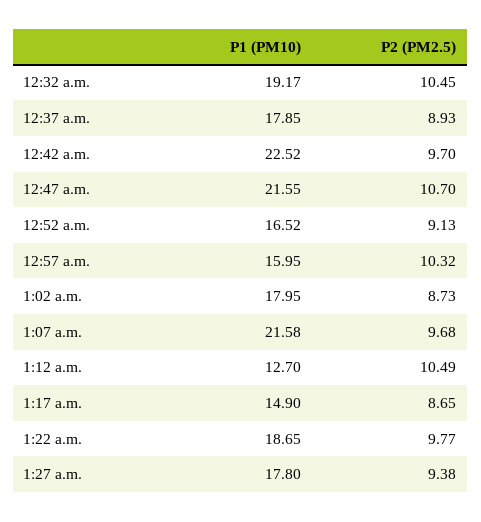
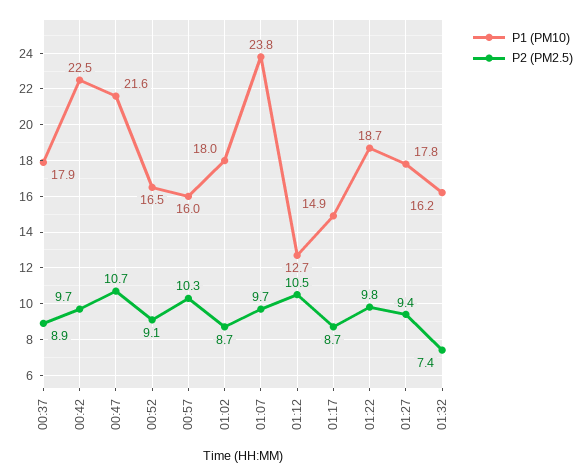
P1 (PM10), 12:32 a.m.: 19.17 -> none
P2 (PM2.5), 12:32 a.m.: 10.45 -> none
P1 (PM10), 1:07 a.m.: 21.58 -> 23.8
P1 (PM10), 01:32: none -> 16.2
P2 (PM2.5), 01:32: none -> 7.4

